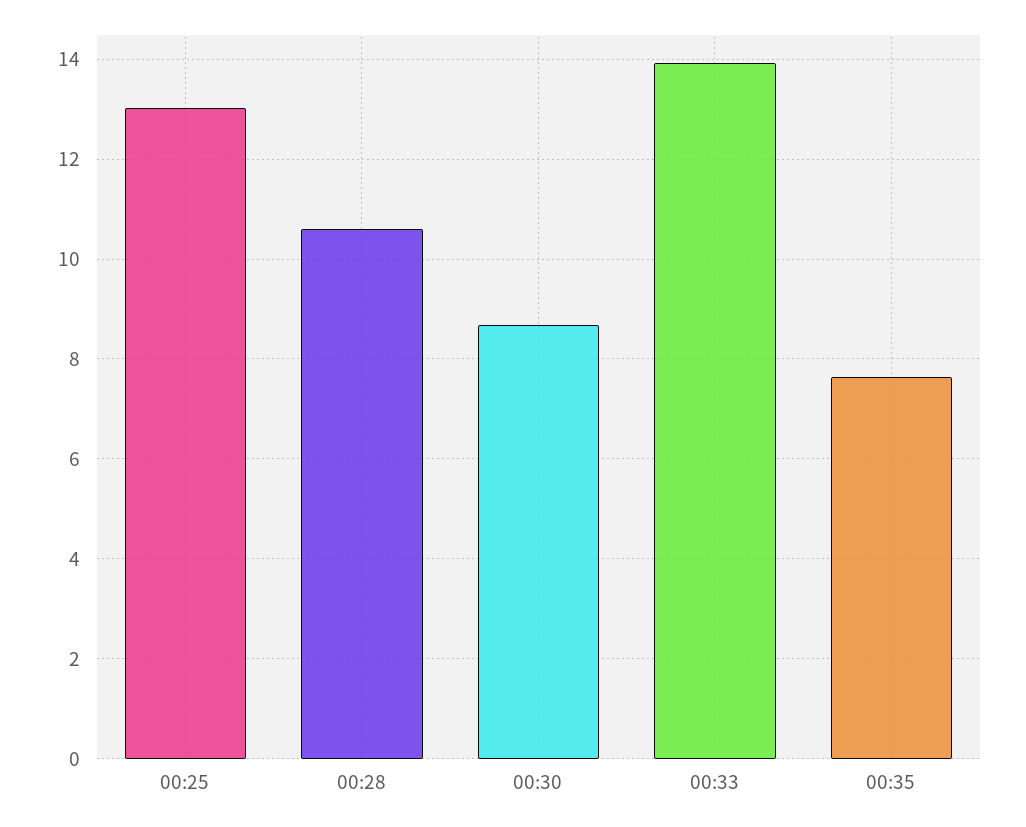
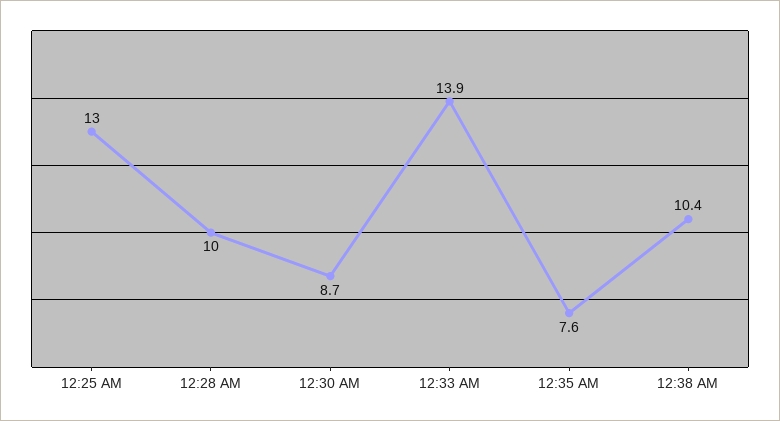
00:28: 10.6 -> 10
12:38 AM: none -> 10.4

